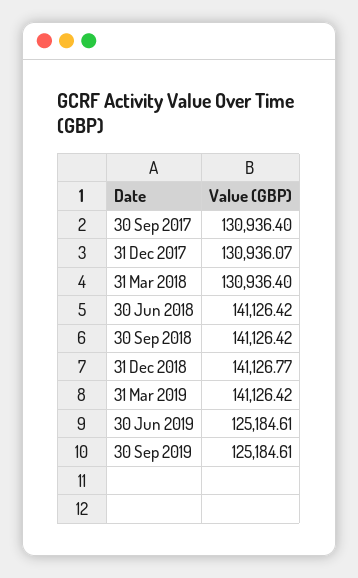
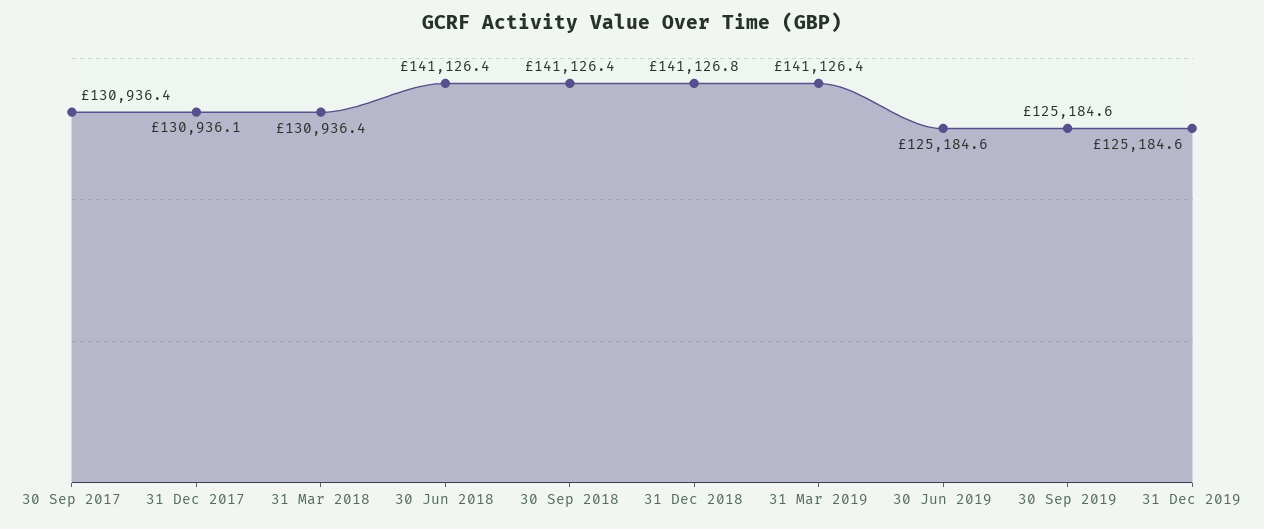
31 Dec 2019: none -> 125184.6

